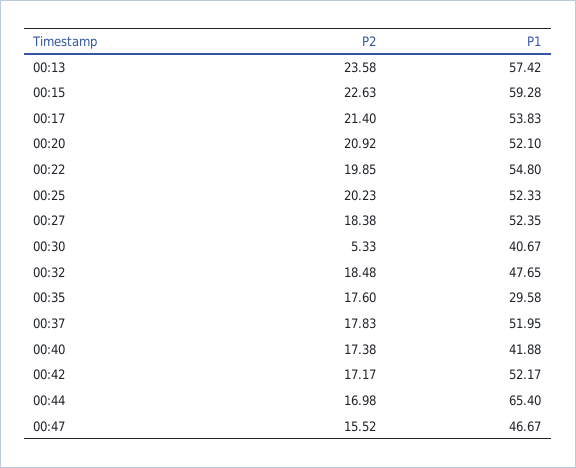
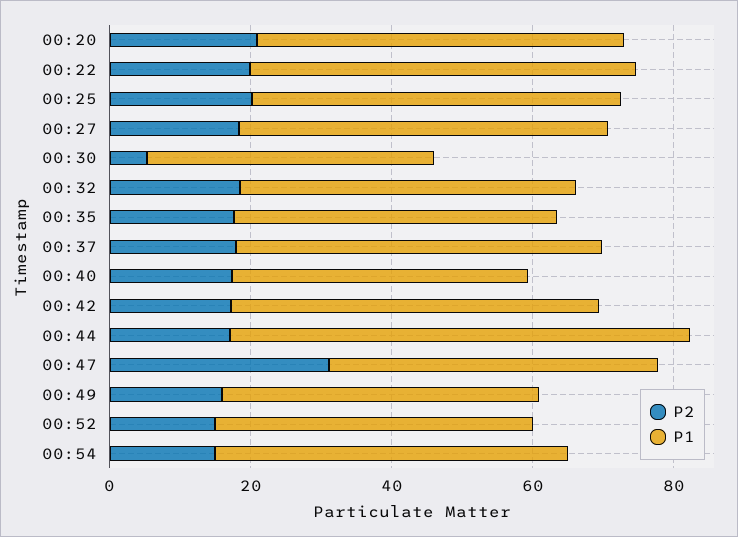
P2, 00:13: 23.58 -> none
P1, 00:13: 57.42 -> none
P2, 00:15: 22.63 -> none
P1, 00:15: 59.28 -> none
P2, 00:17: 21.4 -> none
P1, 00:17: 53.83 -> none
P1, 00:35: 29.58 -> 45
P2, 00:47: 15.52 -> 30
P2, 00:49: none -> 15
P1, 00:49: none -> 45
P2, 00:52: none -> 15
P1, 00:52: none -> 45
P2, 00:54: none -> 15
P1, 00:54: none -> 50

